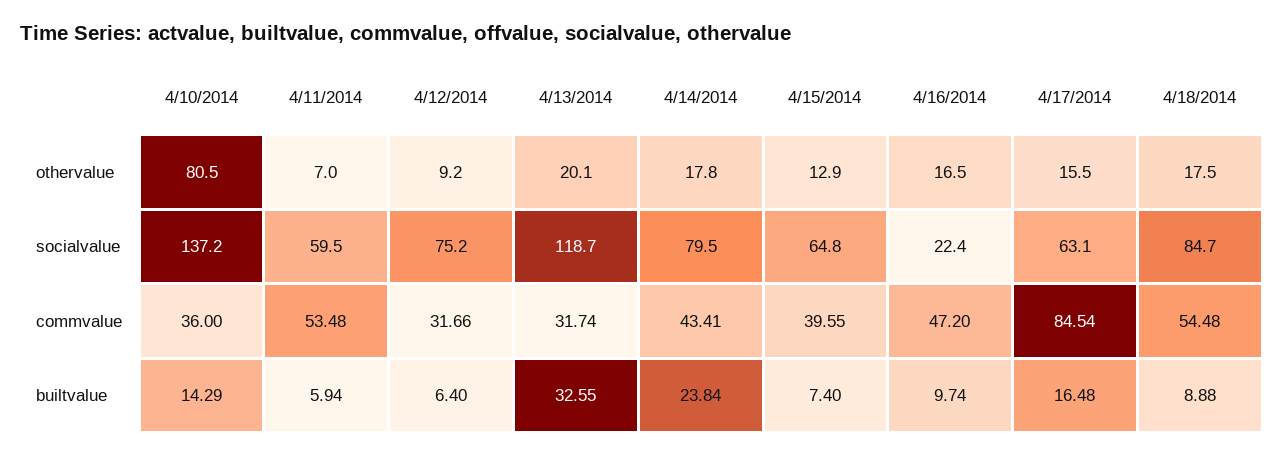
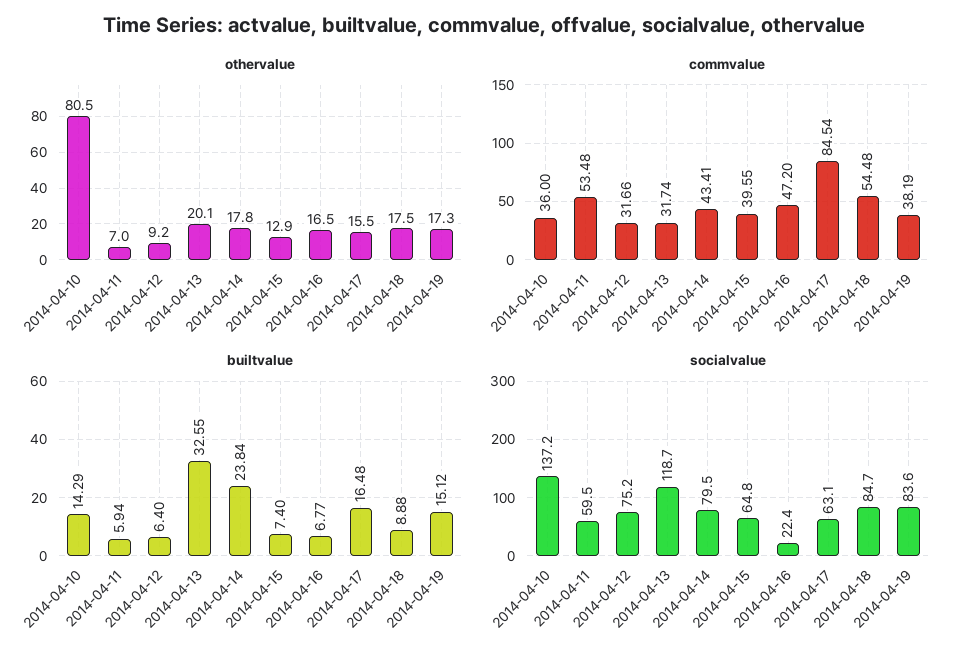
builtvalue, 4/16/2014: 9.74 -> 6.77
othervalue, 2014-04-19: none -> 17.3
commvalue, 2014-04-19: none -> 38.19
builtvalue, 2014-04-19: none -> 15.12
socialvalue, 2014-04-19: none -> 83.6

